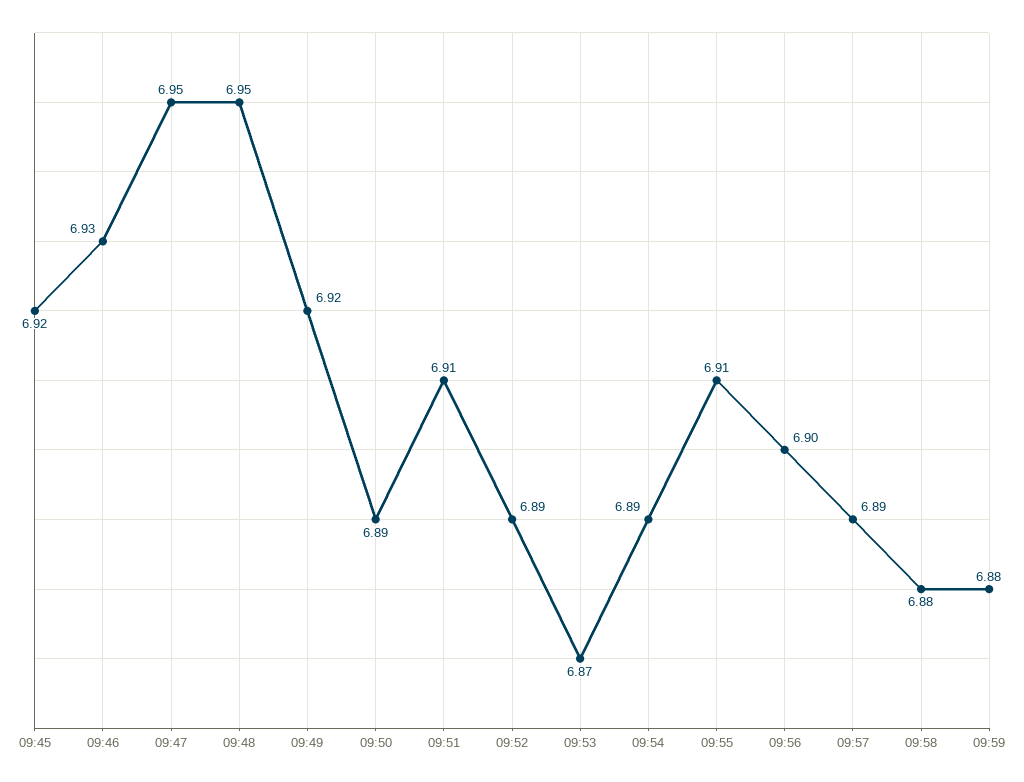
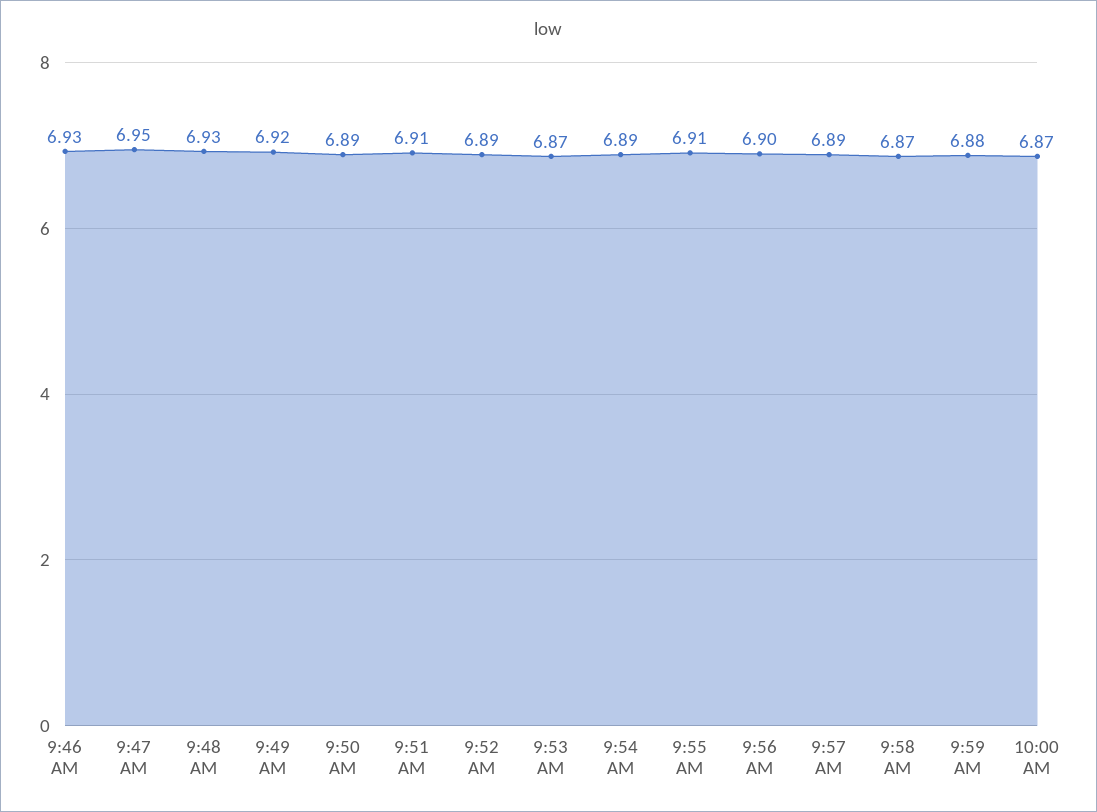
09:45: 6.92 -> none
09:48: 6.95 -> 6.93
09:58: 6.88 -> 6.87
10:00 AM: none -> 6.87

